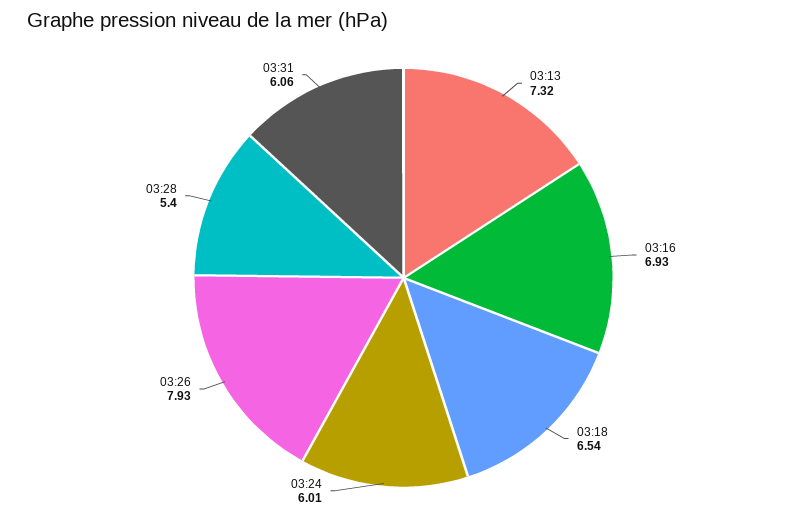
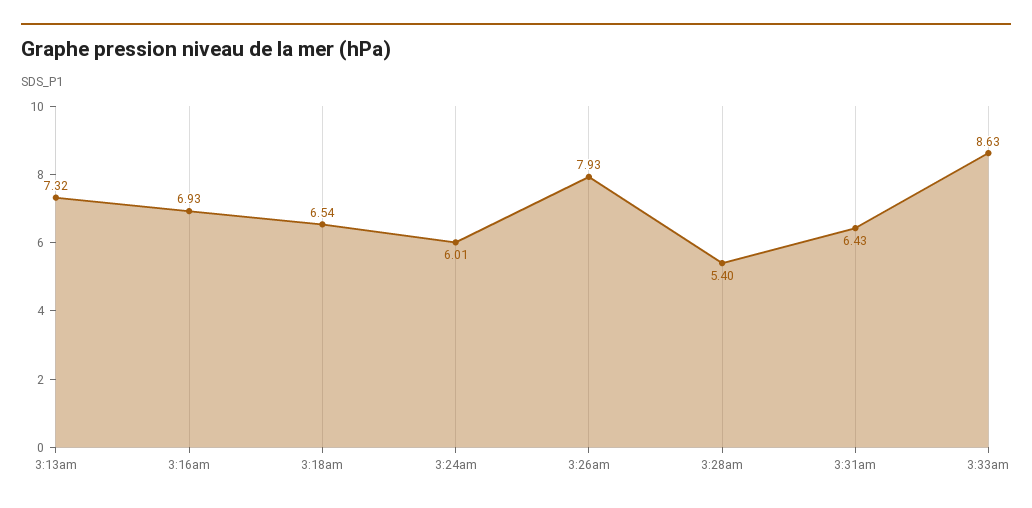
03:31: 6.06 -> 6.43
3:33am: none -> 8.63

